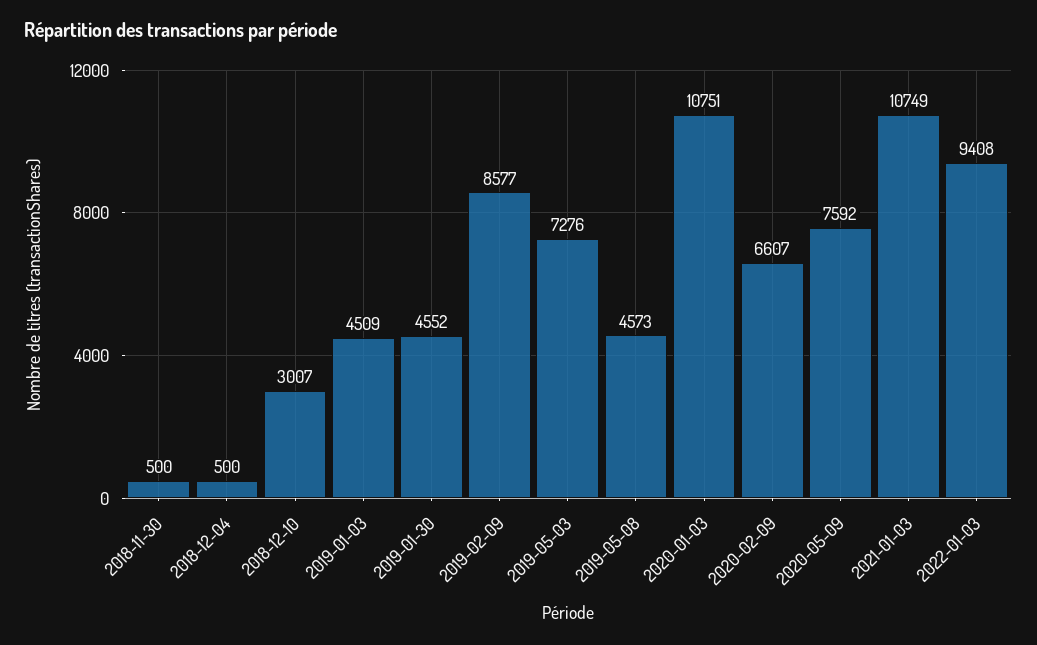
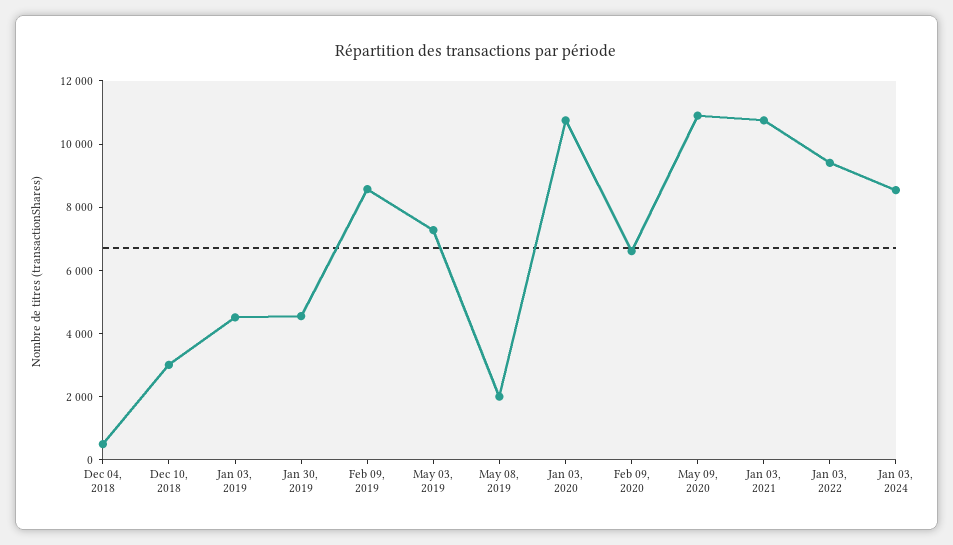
2018-11-30: 500 -> none
2019-05-08: 4573 -> 2000
2020-05-09: 7592 -> 11000
Jan 03, 2024: none -> 8500

